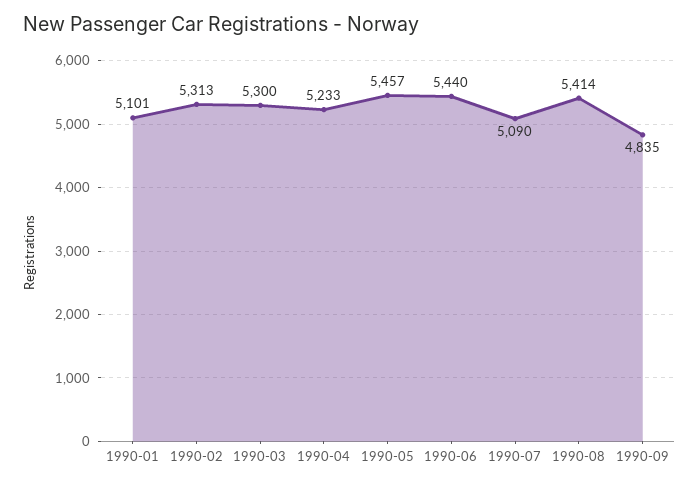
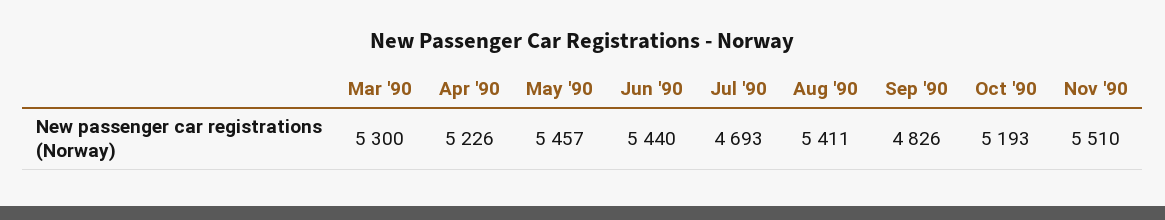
1990-01: 5101 -> none
1990-02: 5313 -> none
1990-04: 5233 -> 5226
1990-07: 5090 -> 4693
1990-08: 5414 -> 5411
1990-09: 4835 -> 4826
Oct '90: none -> 5193
Nov '90: none -> 5510

